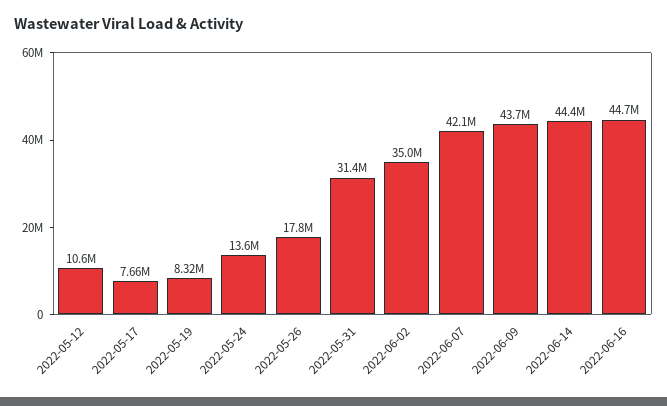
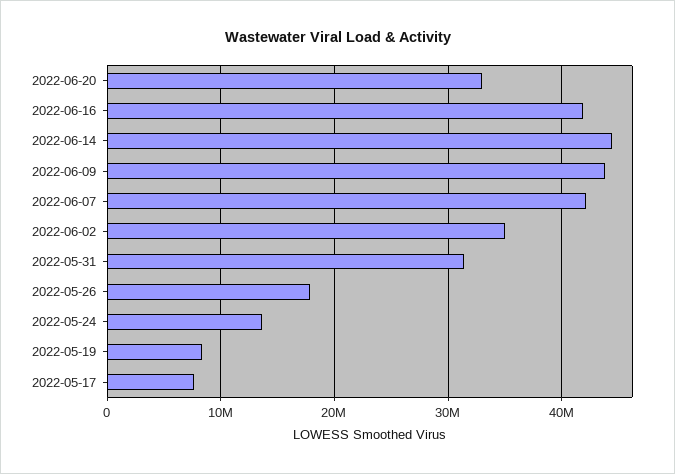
2022-05-12: 10600000 -> none
2022-06-16: 44700000 -> 42000000
2022-06-20: none -> 33000000

